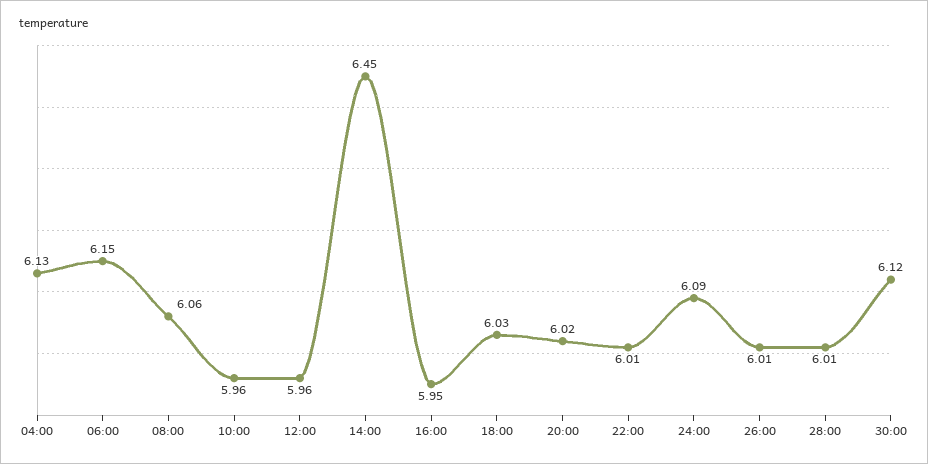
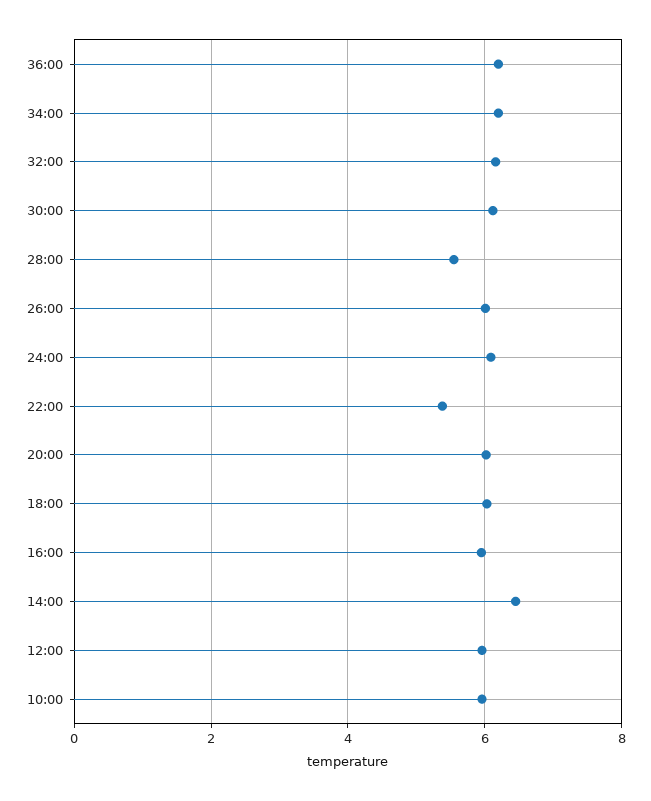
04:00: 6.13 -> none
06:00: 6.15 -> none
08:00: 6.06 -> none
22:00: 6.01 -> 5.4
28:00: 6.01 -> 5.6
36:00: none -> 6.2
34:00: none -> 6.2
32:00: none -> 6.2

